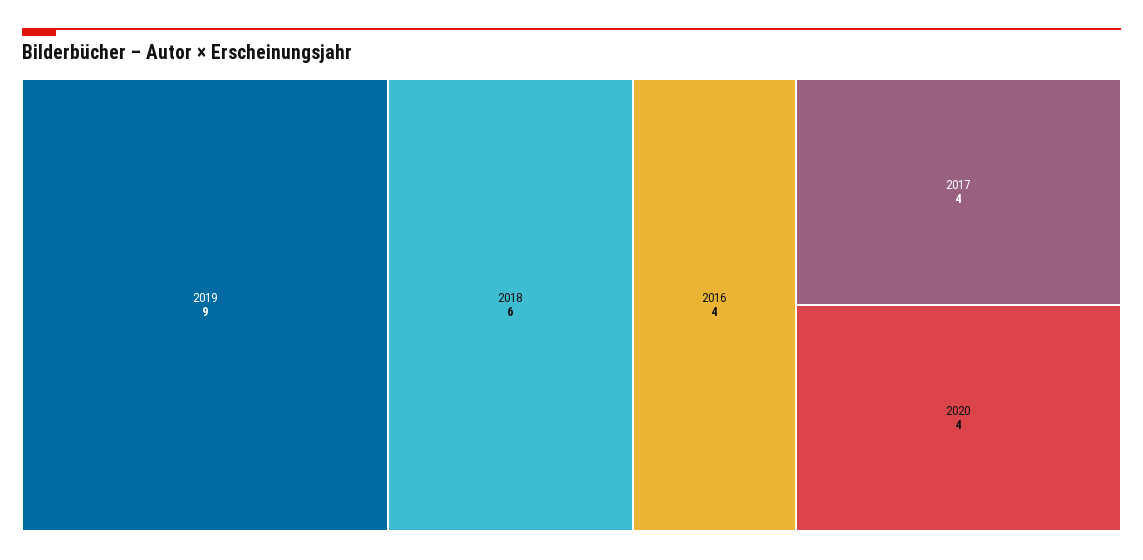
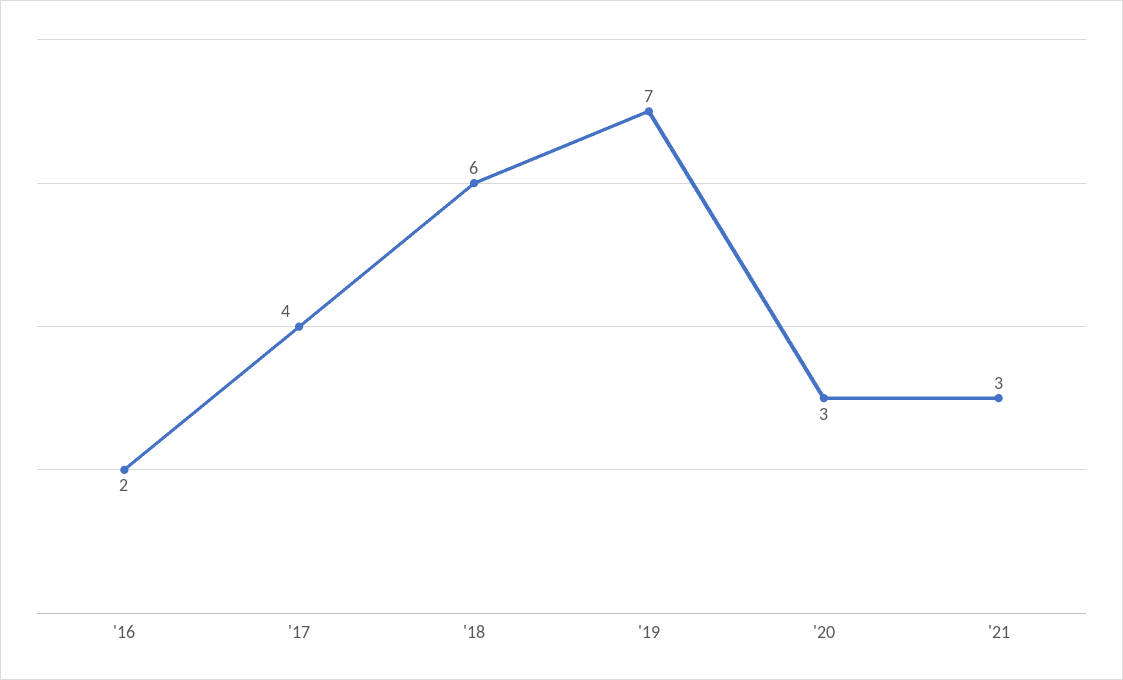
2019: 9 -> 7
2016: 4 -> 2
2020: 4 -> 3
'21: none -> 3

